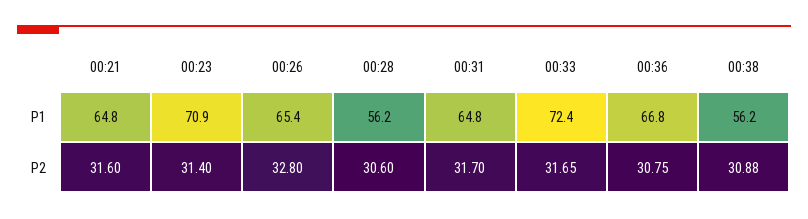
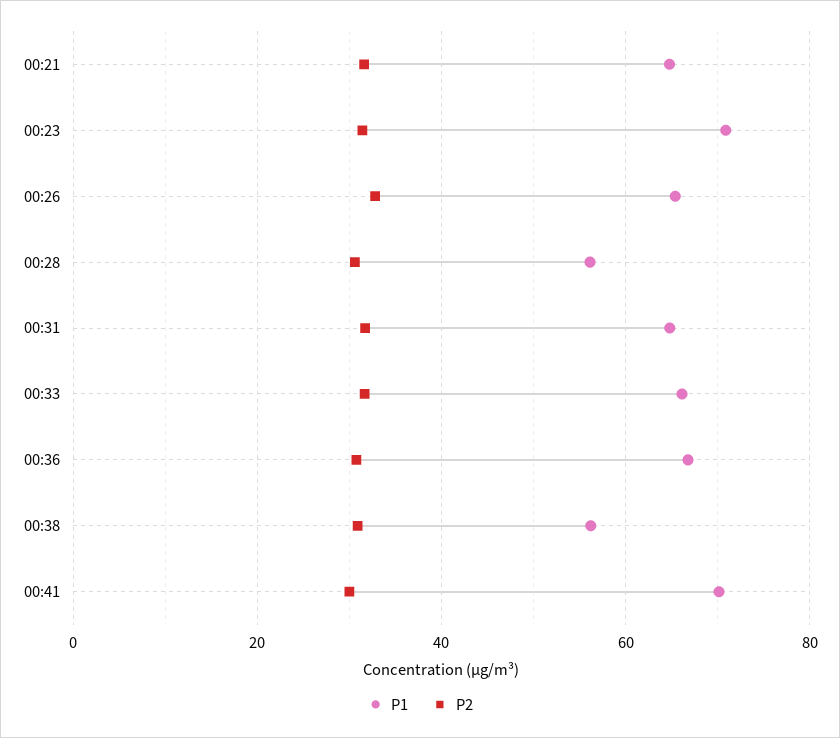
P1, 00:33: 72.4 -> 66
P1, 00:41: none -> 70
P2, 00:41: none -> 30

